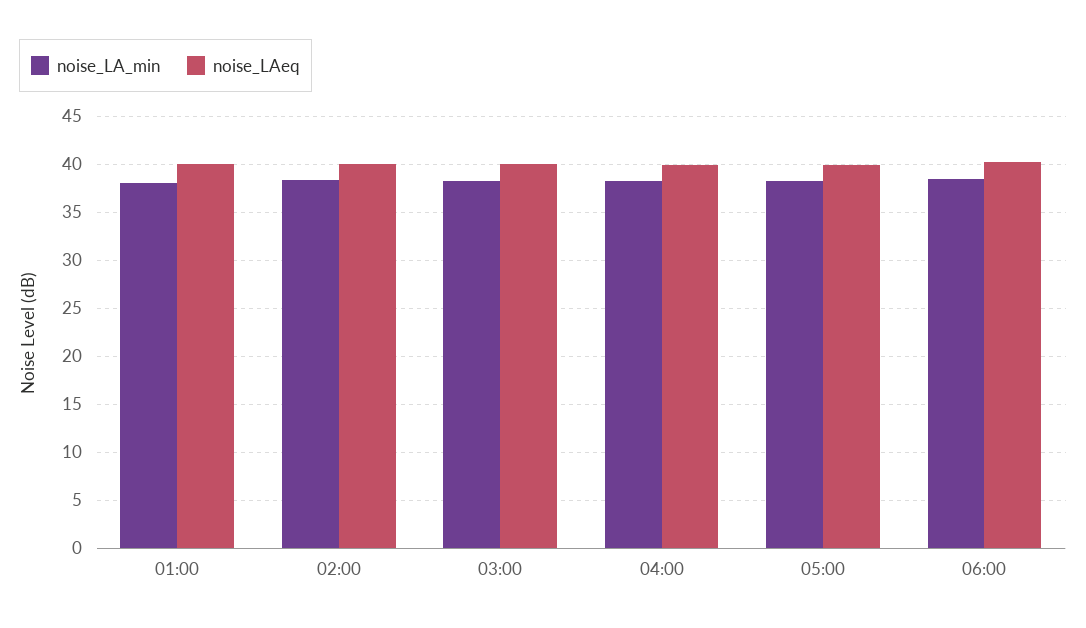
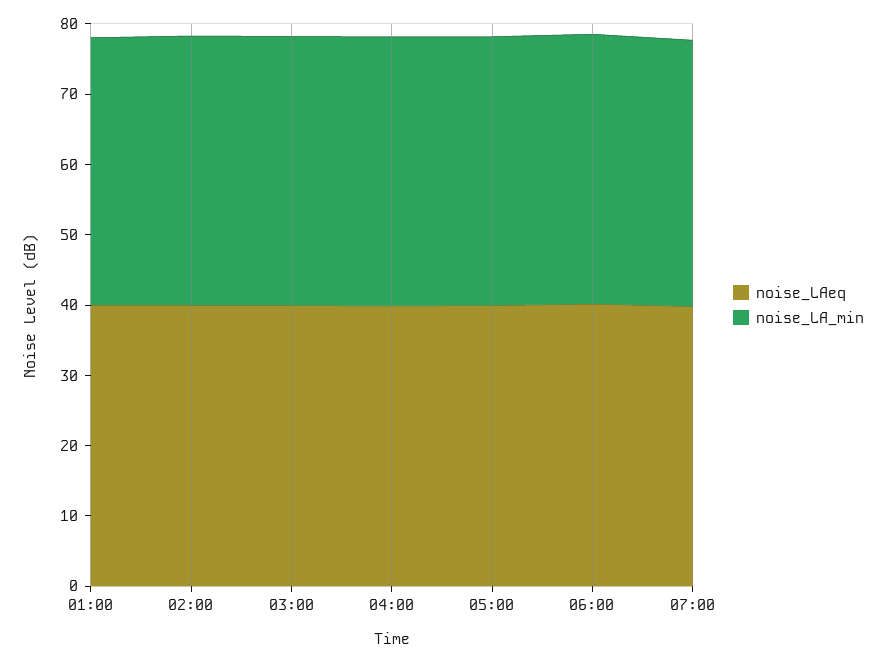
noise_LAeq, 07:00: none -> 40
noise_LA_min, 07:00: none -> 38

